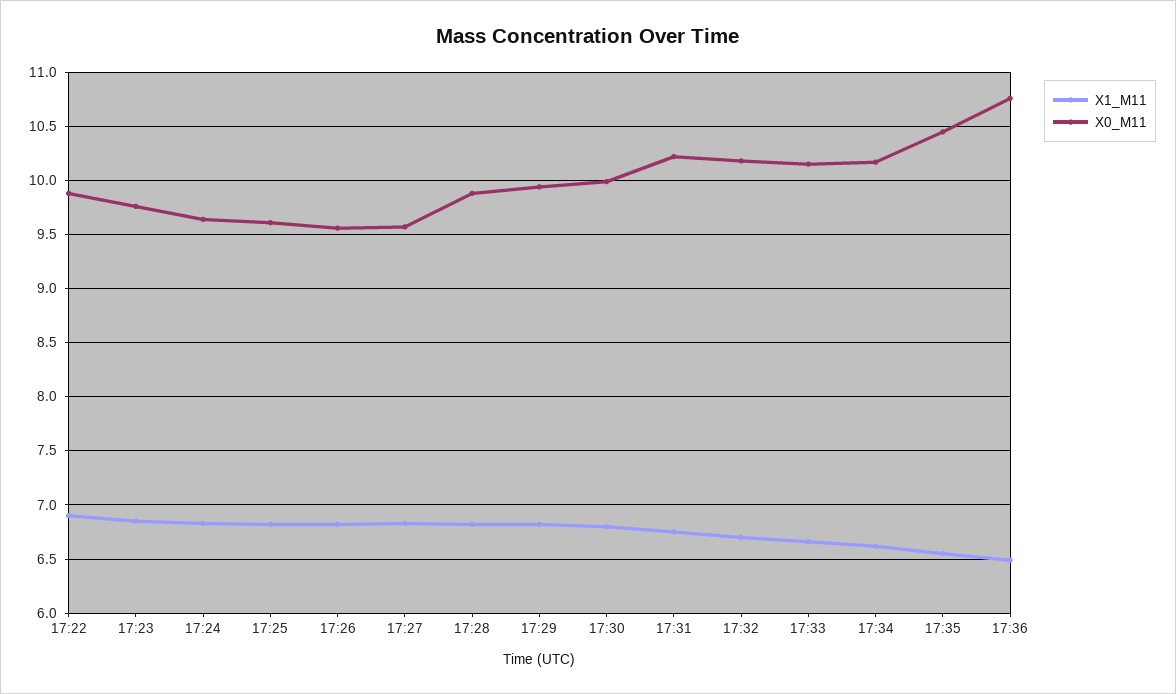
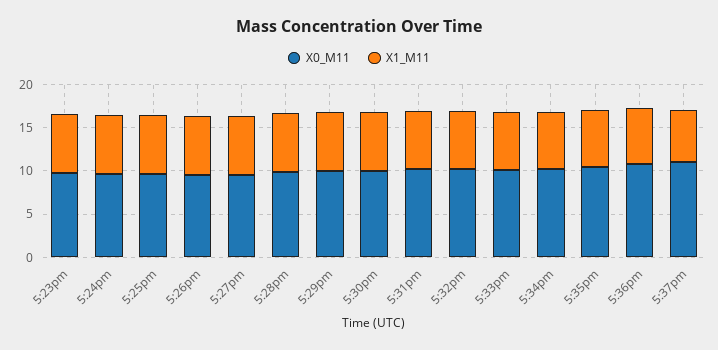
X1_M11, 17:22: 6.9 -> none
X0_M11, 17:22: 9.9 -> none
X0_M11, 5:37pm: none -> 11
X1_M11, 5:37pm: none -> 6

